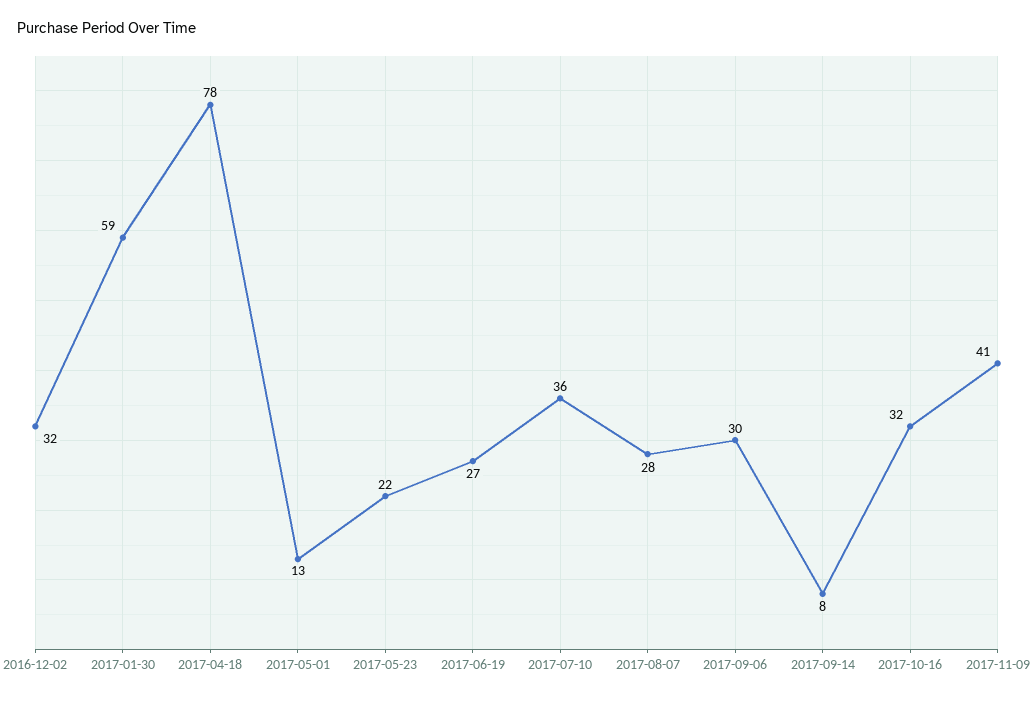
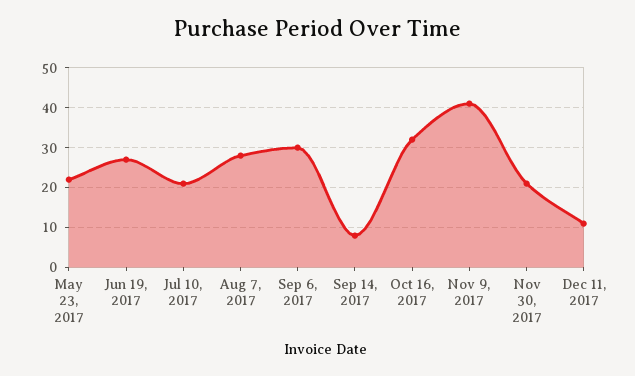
2016-12-02: 32 -> none
2017-01-30: 59 -> none
2017-04-18: 78 -> none
2017-05-01: 13 -> none
2017-07-10: 36 -> 20
Nov 30, 2017: none -> 20
Dec 11, 2017: none -> 10

